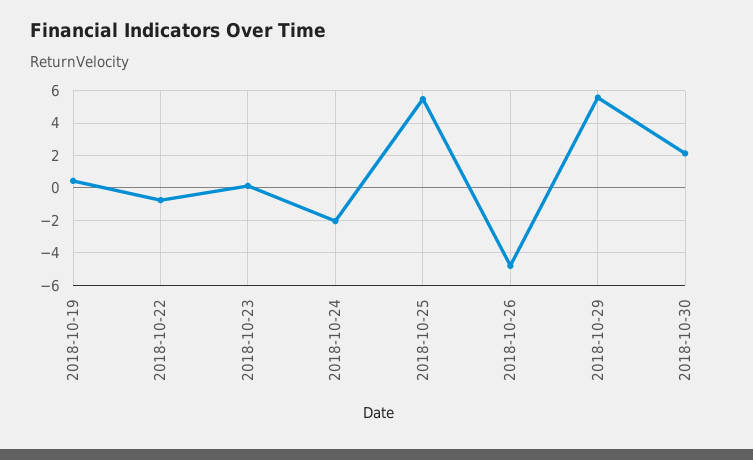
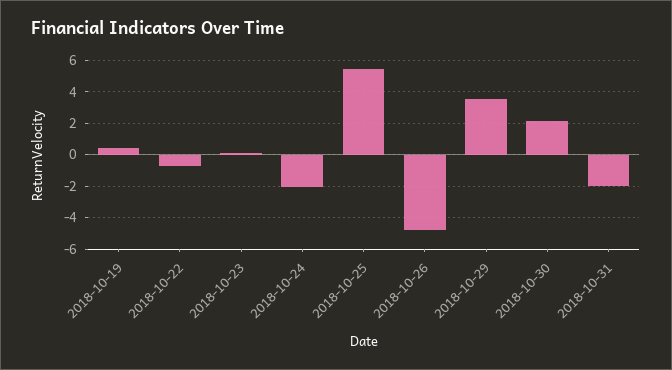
2018-10-29: 5.5 -> 3.5
2018-10-31: none -> -2

